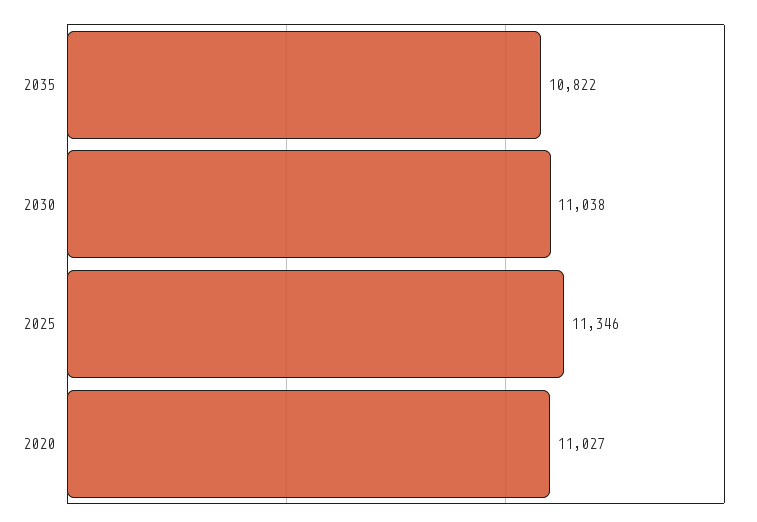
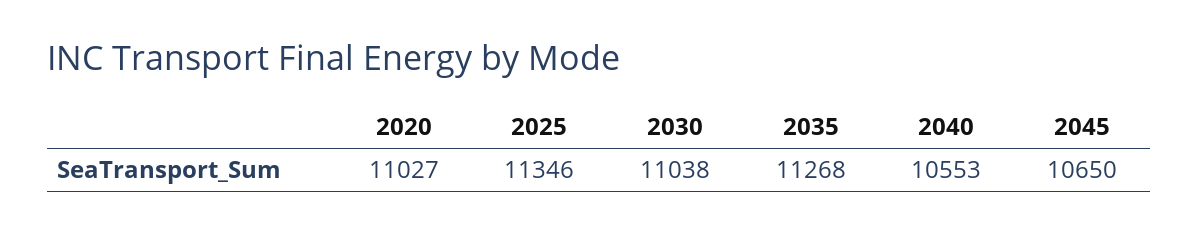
2035: 10822 -> 11268
2040: none -> 10553
2045: none -> 10650

